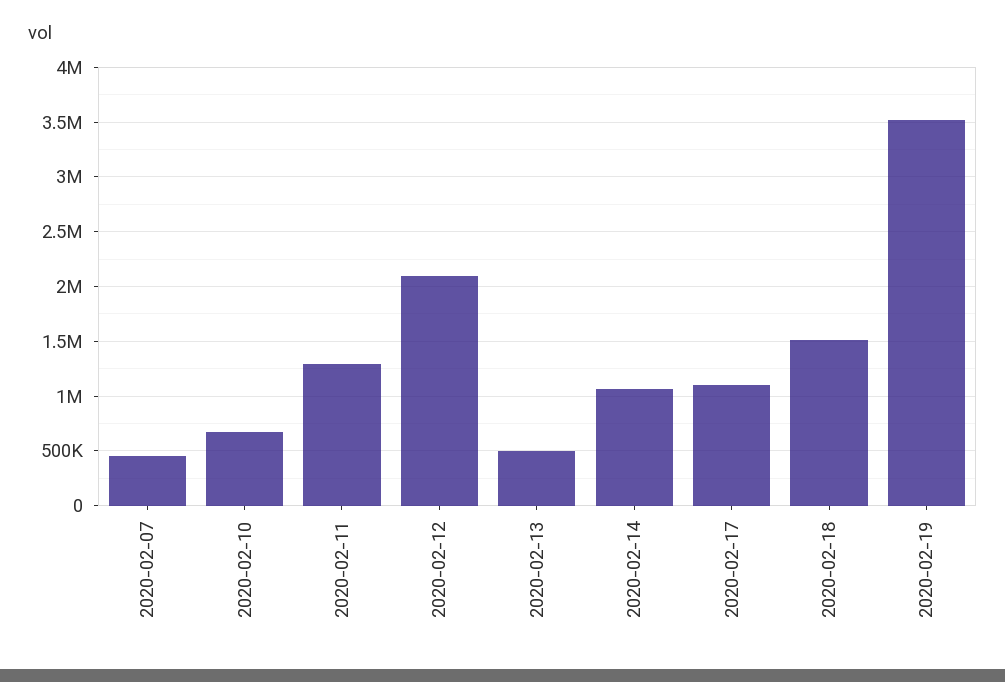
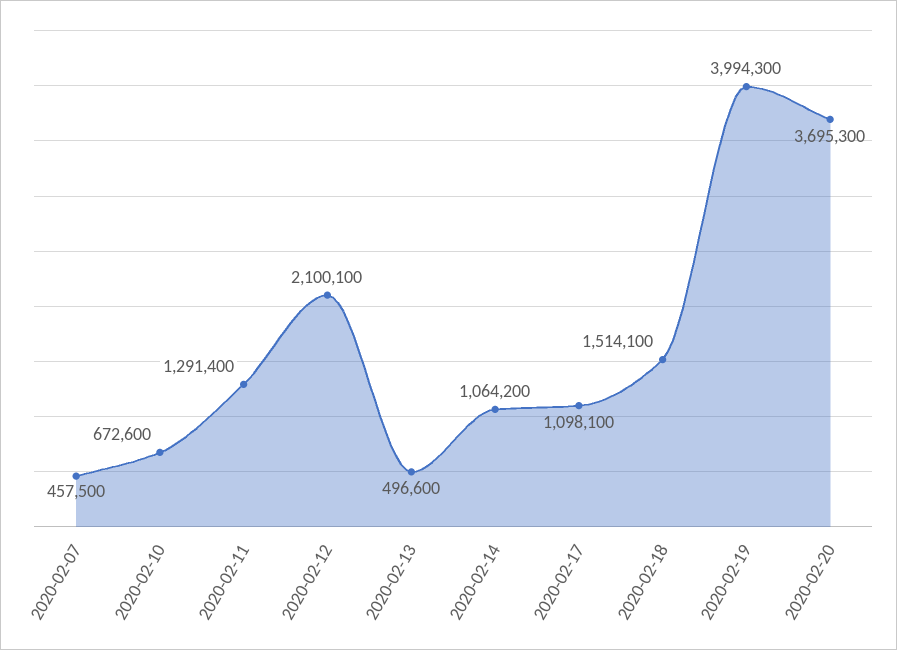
2020-02-19: 3500000 -> 3994300
2020-02-20: none -> 3695300

